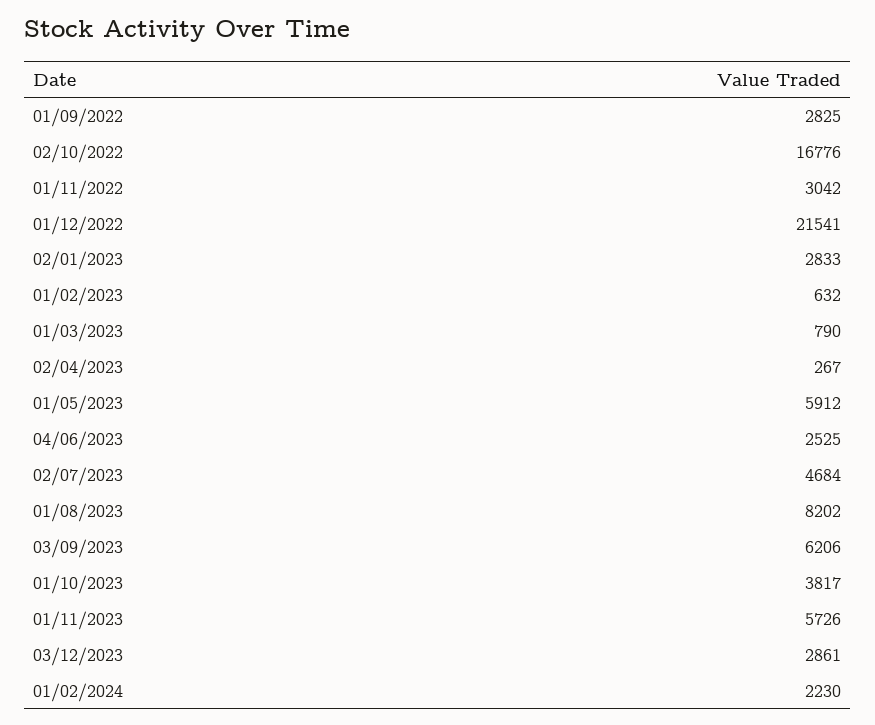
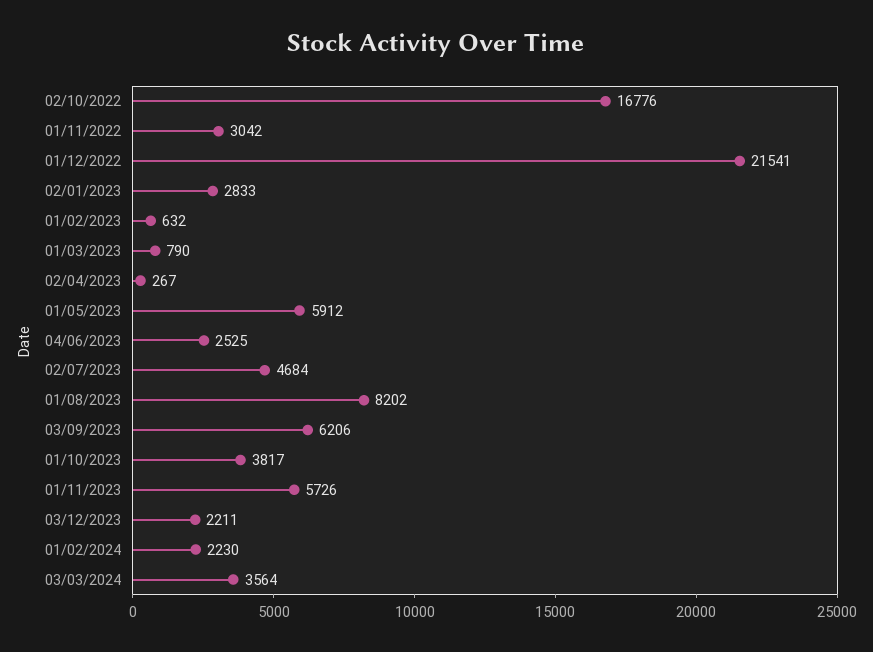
01/09/2022: 2825 -> none
03/12/2023: 2861 -> 2211
03/03/2024: none -> 3564

